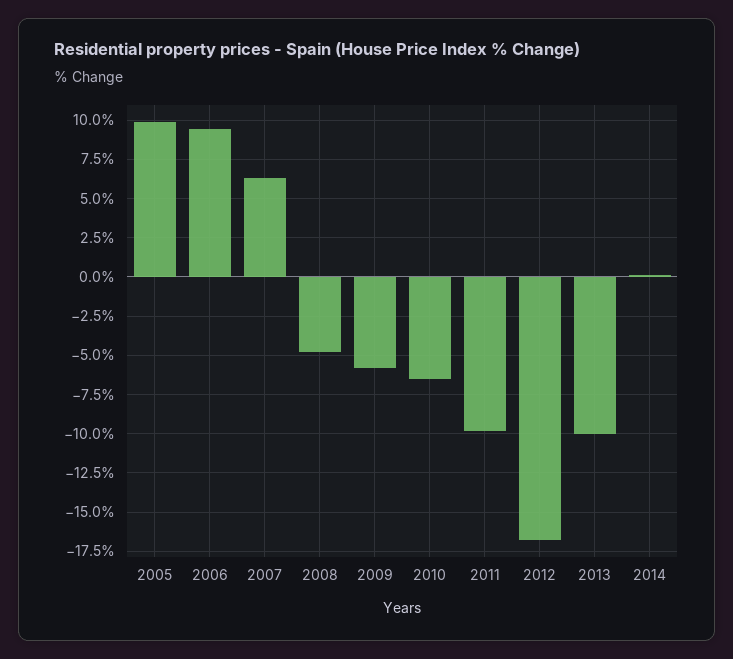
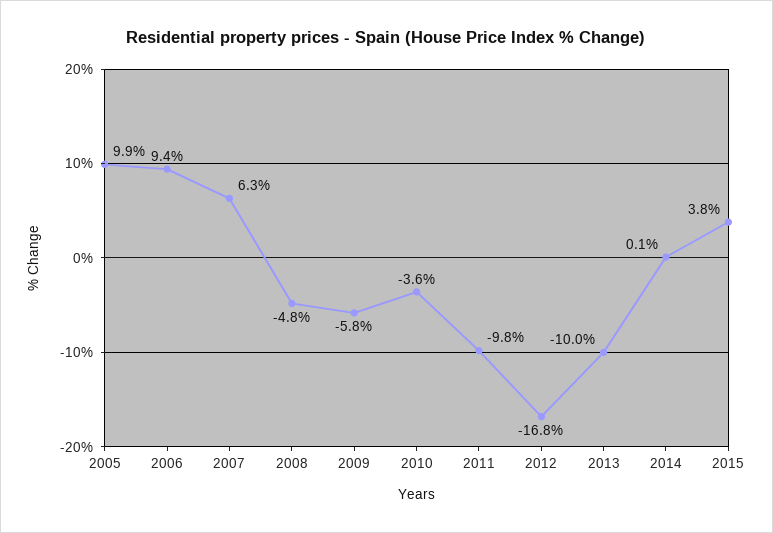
2010: -6.5 -> -3.6
2015: none -> 3.8

